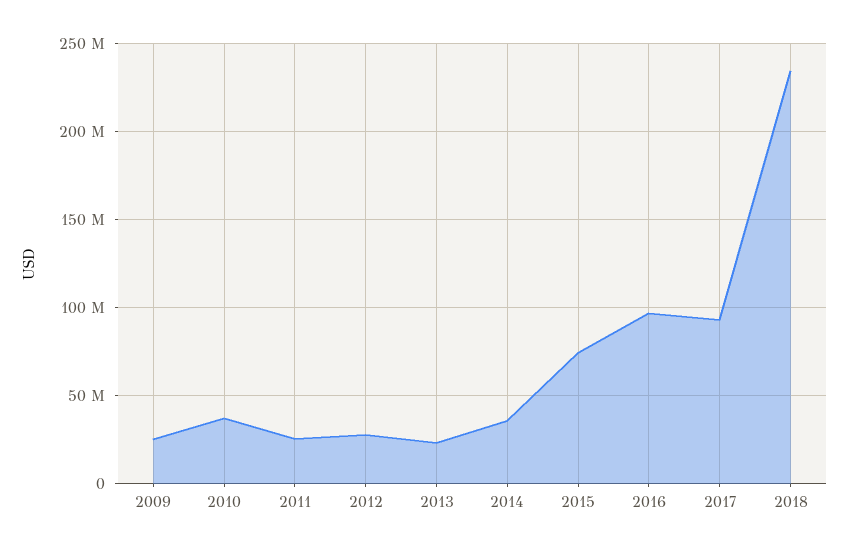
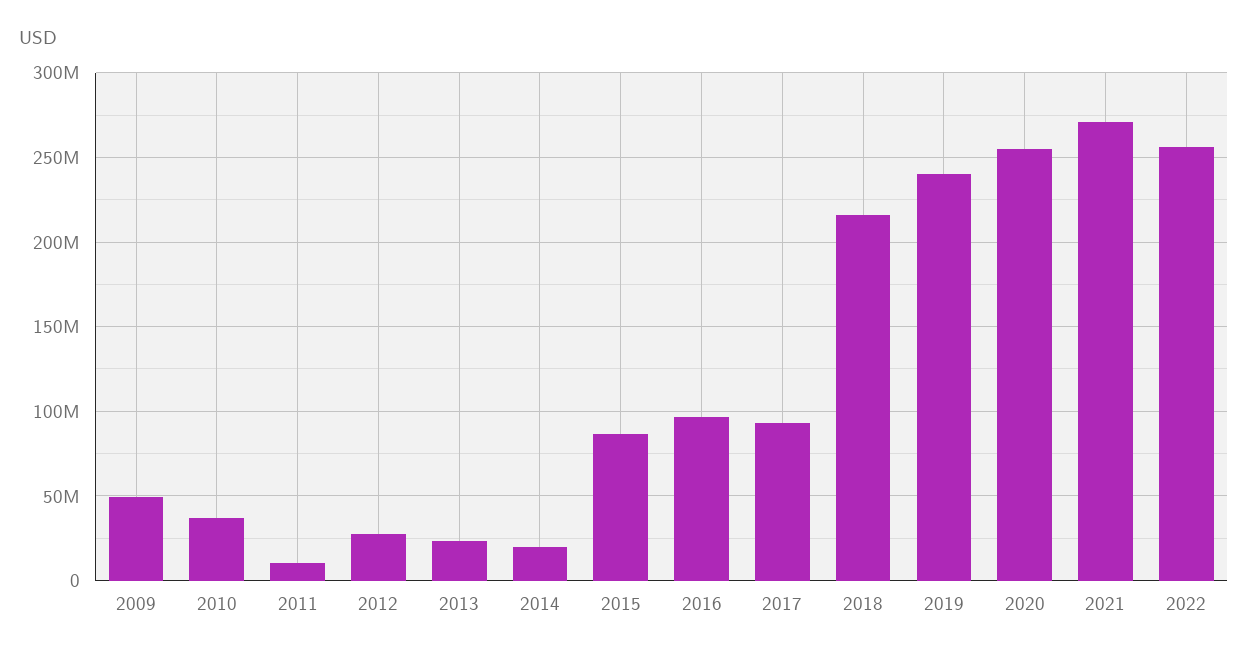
2009: 25000000 -> 50000000
2011: 25000000 -> 10000000
2014: 35000000 -> 20000000
2015: 75000000 -> 85000000
2018: 235000000 -> 215000000
2019: none -> 240000000
2020: none -> 255000000
2021: none -> 270000000
2022: none -> 255000000

